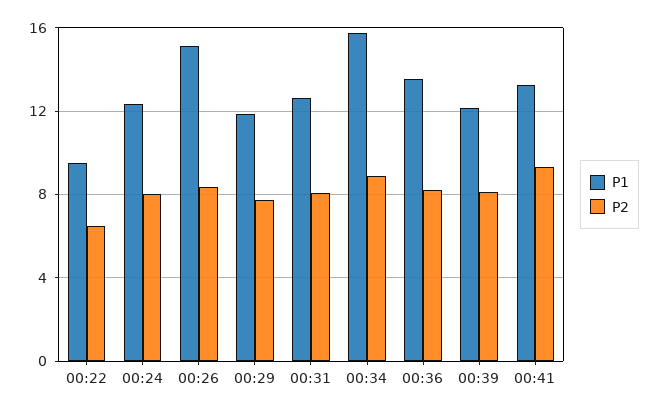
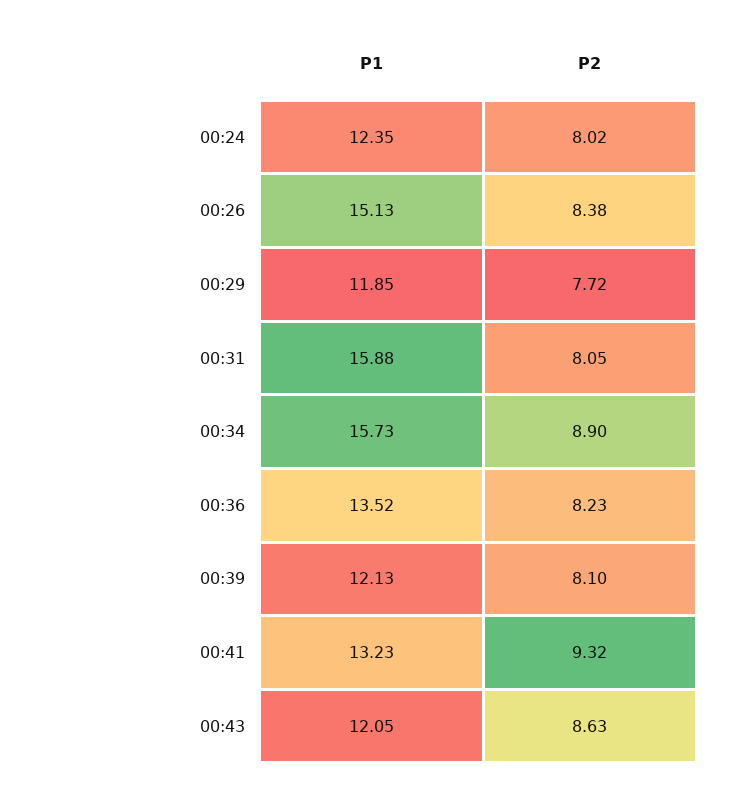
P1, 00:22: 9.5 -> none
P2, 00:22: 6.5 -> none
P1, 00:31: 12.5 -> 15.88
P1, 00:43: none -> 12.05
P2, 00:43: none -> 8.63

